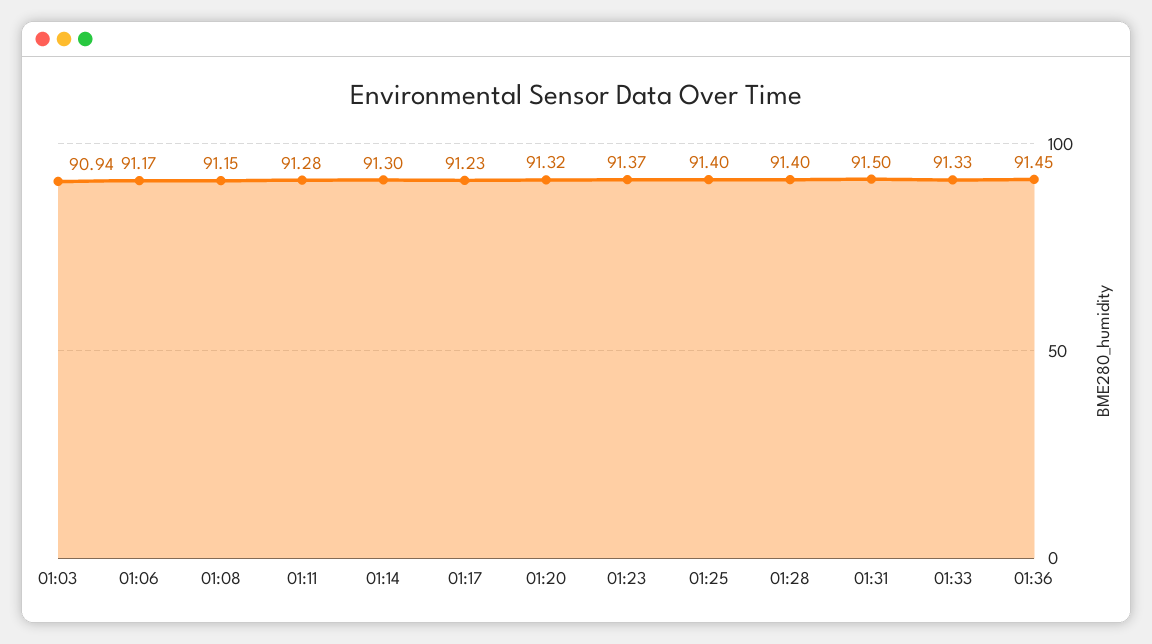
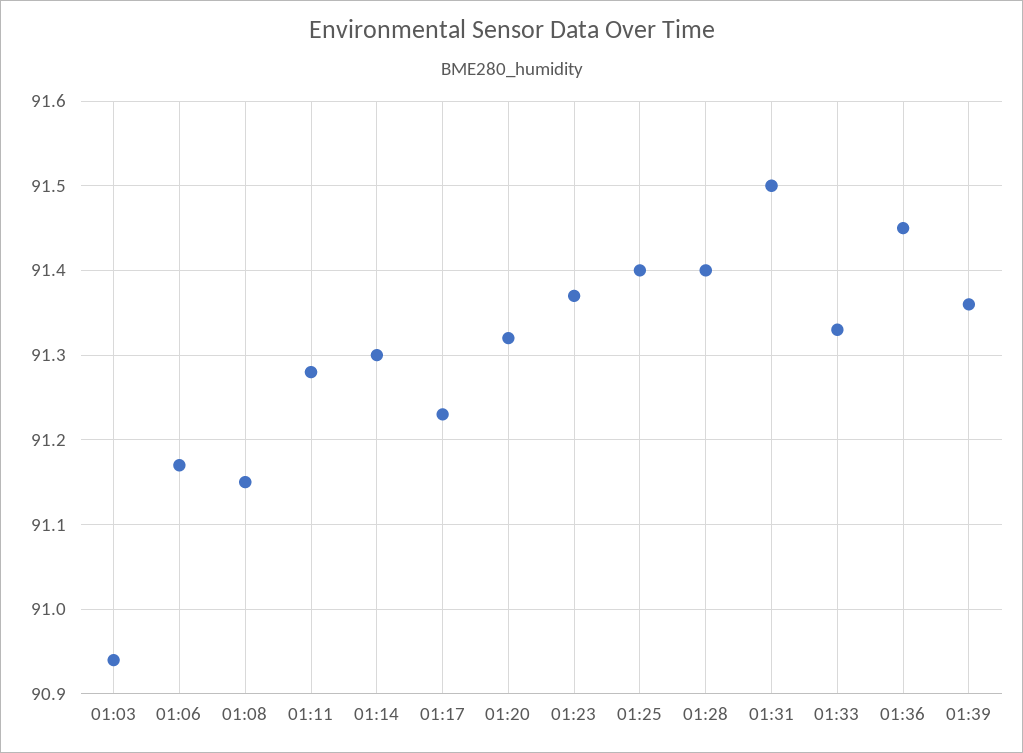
01:39: none -> 91.36

